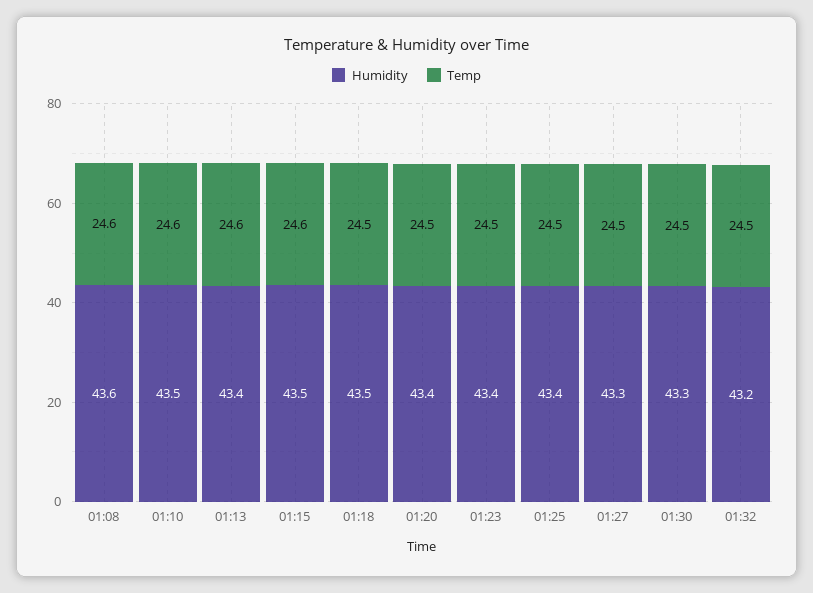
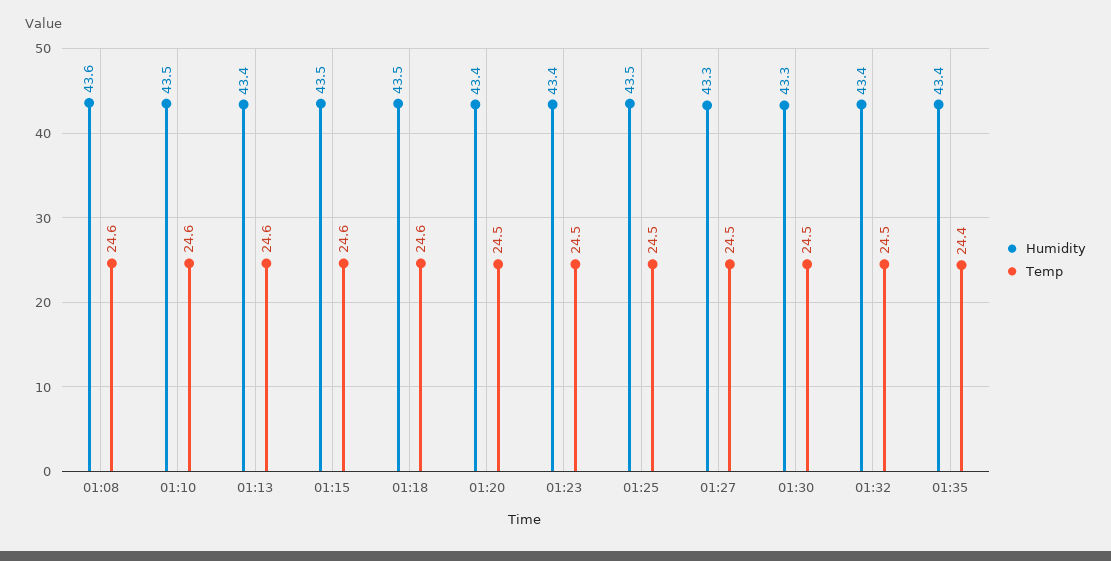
Temp, 01:18: 24.5 -> 24.6
Humidity, 01:25: 43.4 -> 43.5
Humidity, 01:32: 43.2 -> 43.4
Humidity, 01:35: none -> 43.4
Temp, 01:35: none -> 24.4

